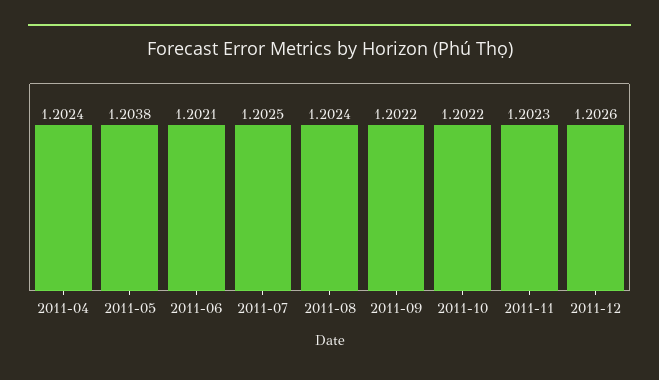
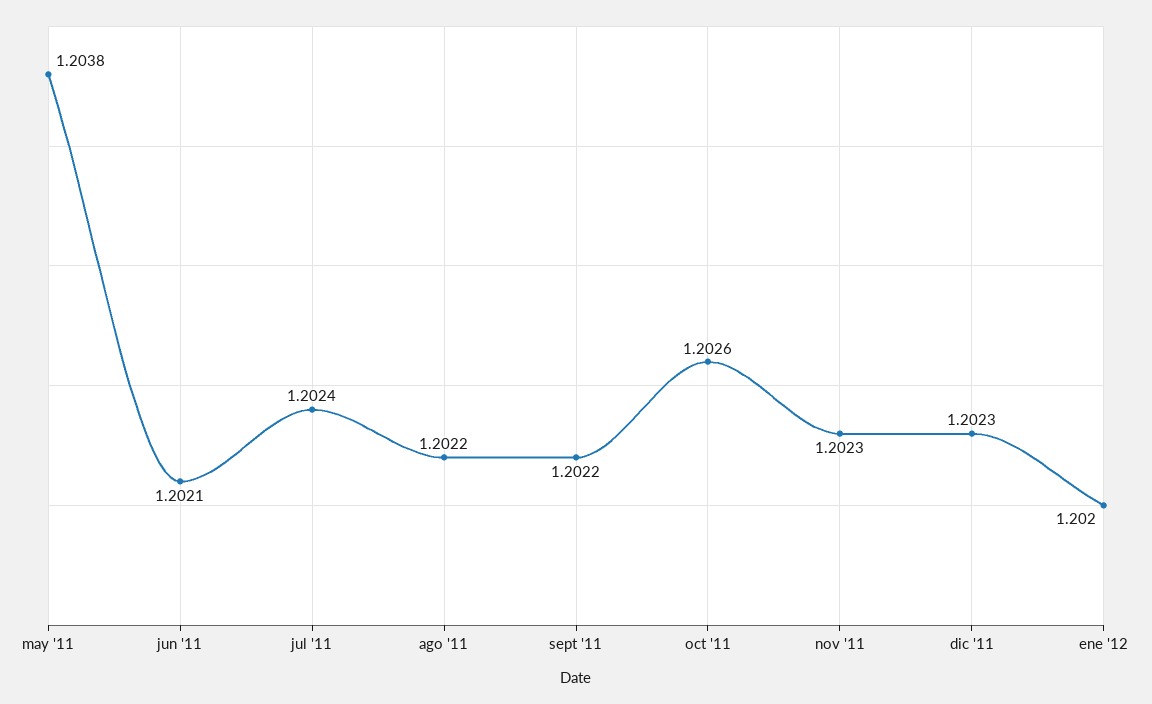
2011-04: 1.2024 -> none
2011-07: 1.2025 -> 1.2024
2011-08: 1.2024 -> 1.2022
2011-10: 1.2022 -> 1.2026
2011-12: 1.2026 -> 1.2023
ene '12: none -> 1.202

